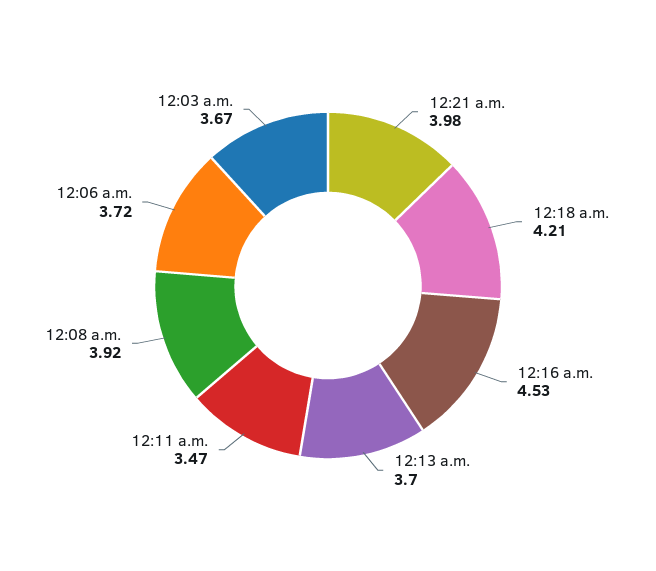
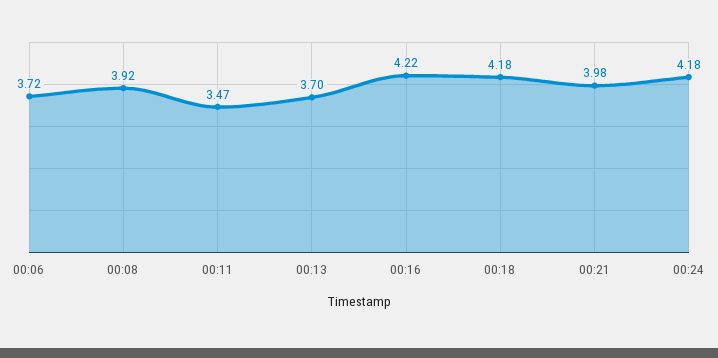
12:18 a.m.: 4.21 -> 4.18
12:16 a.m.: 4.53 -> 4.22
12:03 a.m.: 3.67 -> none
00:24: none -> 4.18

